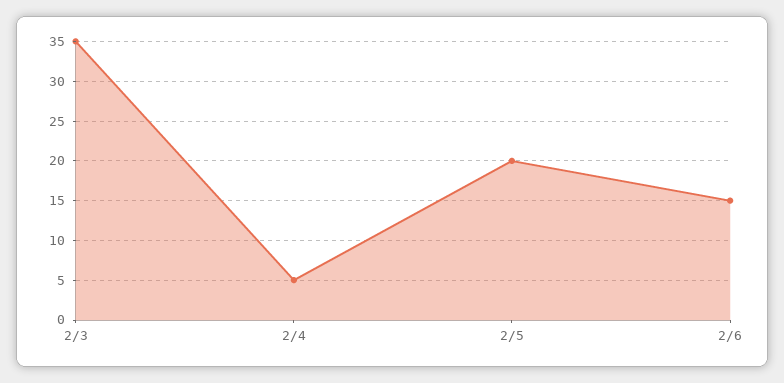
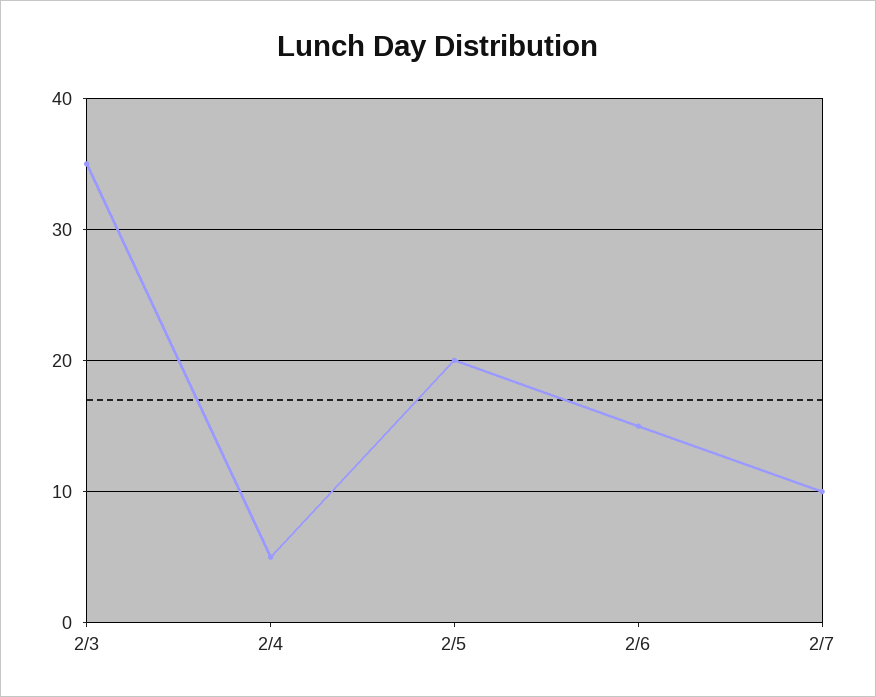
2/7: none -> 10

